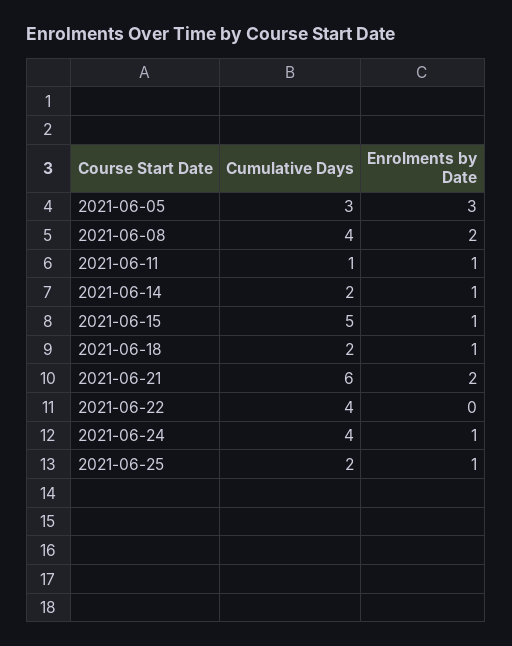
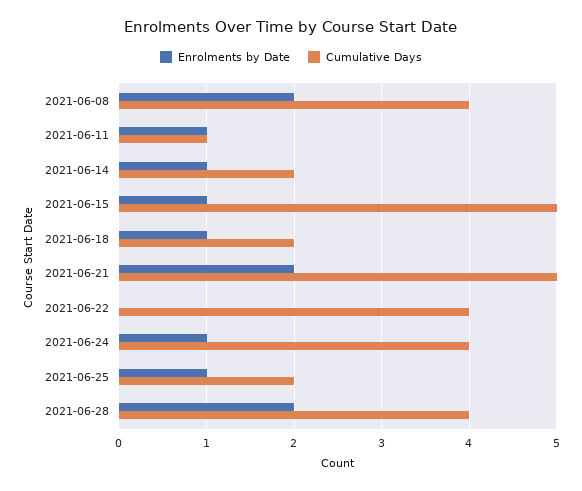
Cumulative Days, 2021-06-05: 3 -> none
Enrolments by Date, 2021-06-05: 3 -> none
Cumulative Days, 2021-06-21: 6 -> 5
Enrolments by Date, 2021-06-28: none -> 2
Cumulative Days, 2021-06-28: none -> 4

